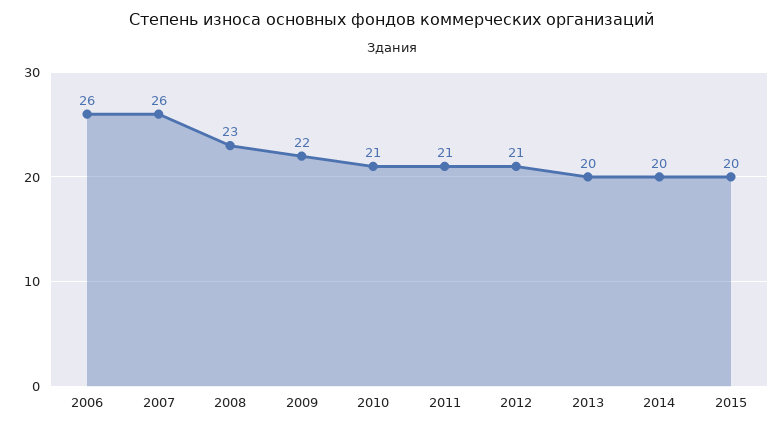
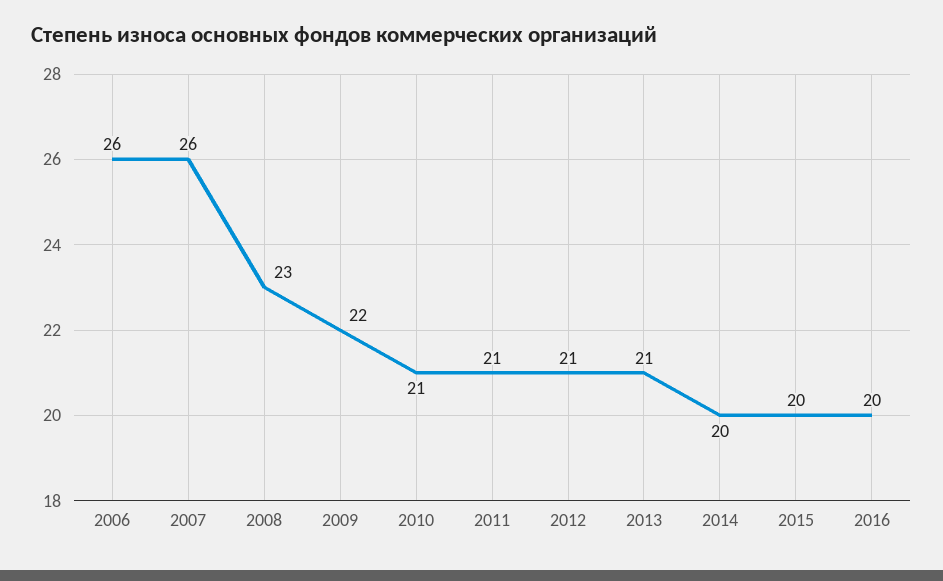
2013: 20 -> 21
2016: none -> 20

